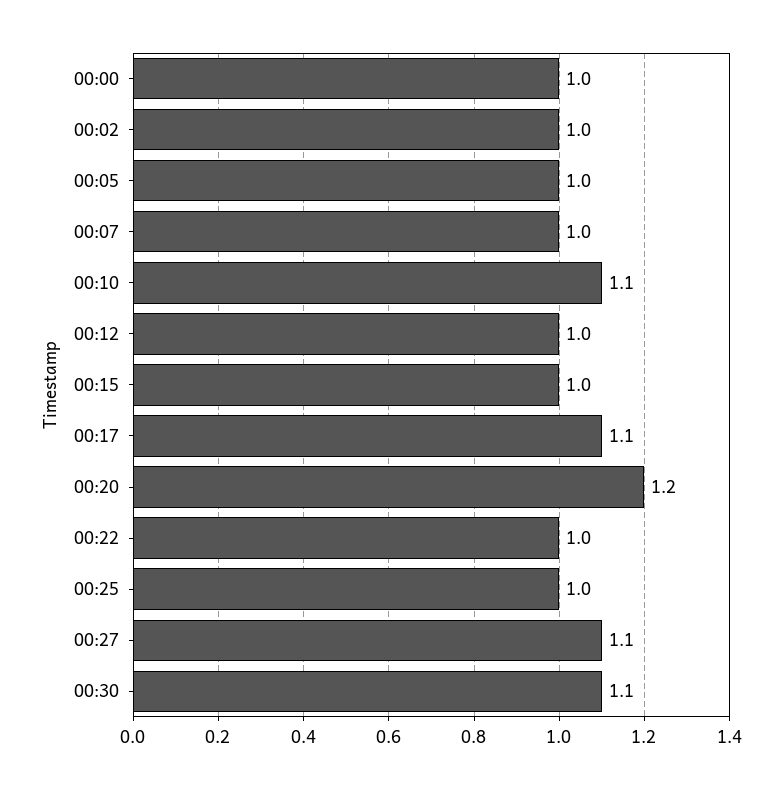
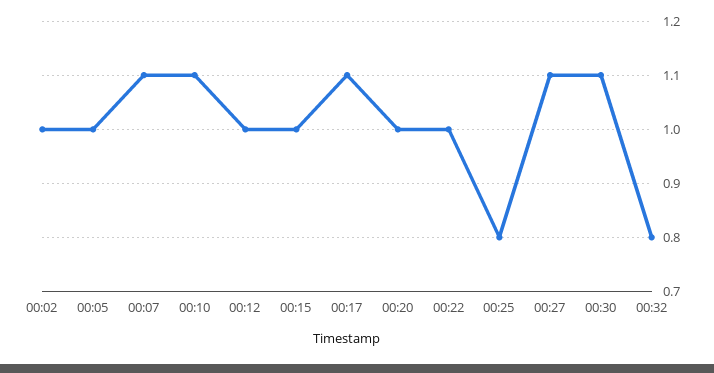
00:00: 1 -> none
00:07: 1 -> 1.1
00:20: 1.2 -> 1
00:25: 1 -> 0.8
00:32: none -> 0.8

